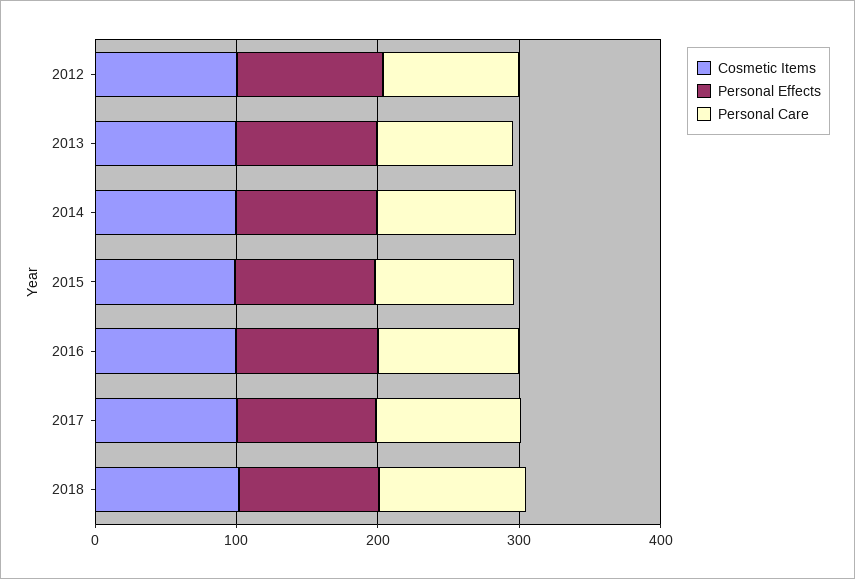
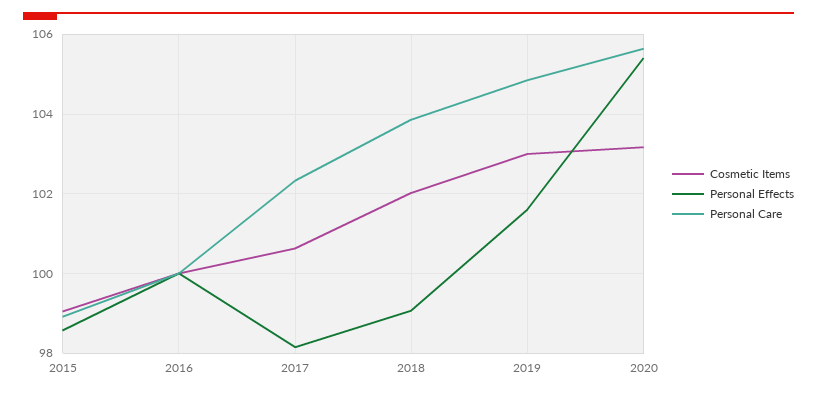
Cosmetic Items, 2012: 100 -> none
Personal Effects, 2012: 100 -> none
Personal Care, 2012: 100 -> none
Cosmetic Items, 2013: 100 -> none
Personal Effects, 2013: 100 -> none
Personal Care, 2013: 100 -> none
Cosmetic Items, 2014: 100 -> none
Personal Effects, 2014: 100 -> none
Personal Care, 2014: 100 -> none
Cosmetic Items, 2019: none -> 103
Personal Effects, 2019: none -> 101.6
Personal Care, 2019: none -> 104.8
Cosmetic Items, 2020: none -> 103.2
Personal Effects, 2020: none -> 105.4
Personal Care, 2020: none -> 105.6

